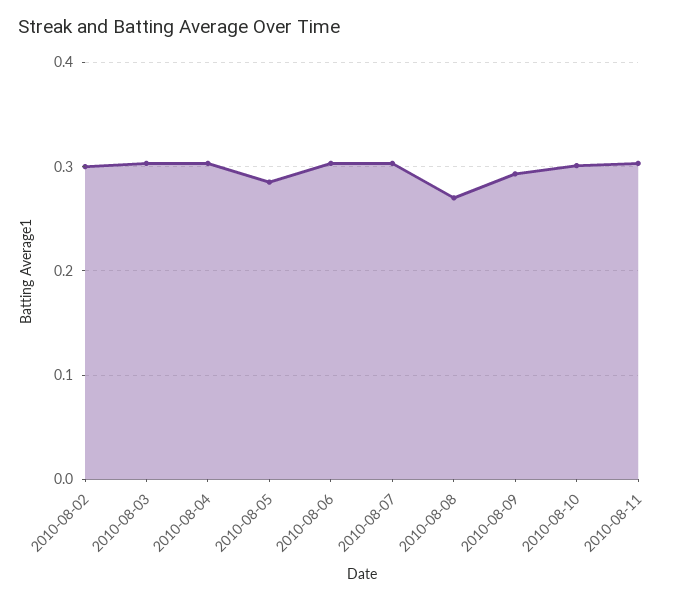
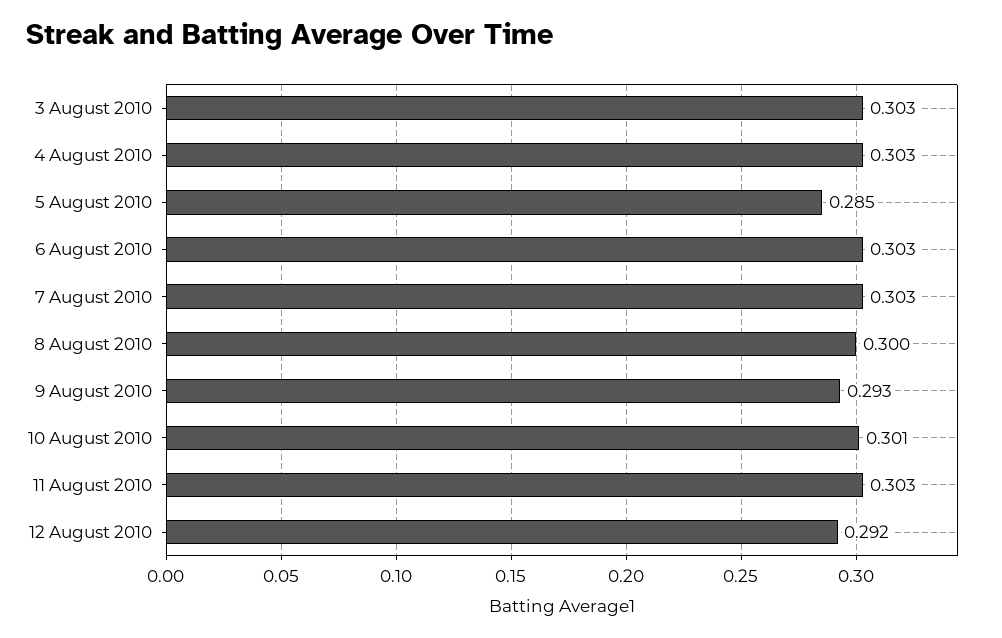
2010-08-02: 0.3 -> none
2010-08-08: 0.27 -> 0.3
12 August 2010: none -> 0.292

